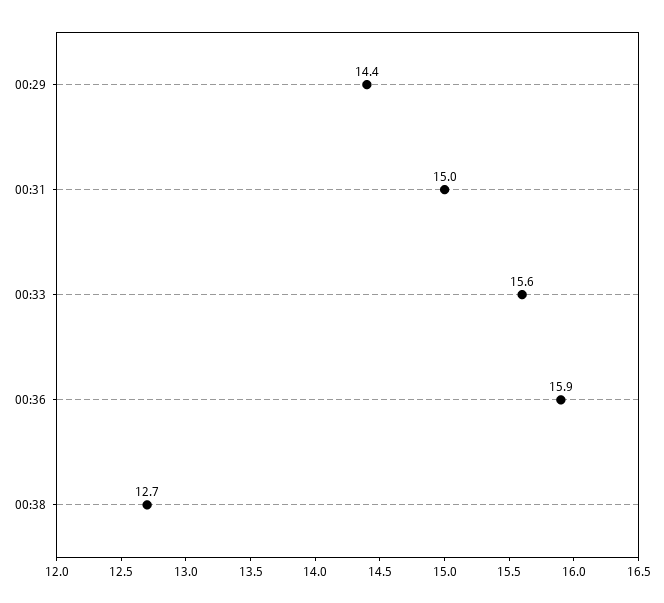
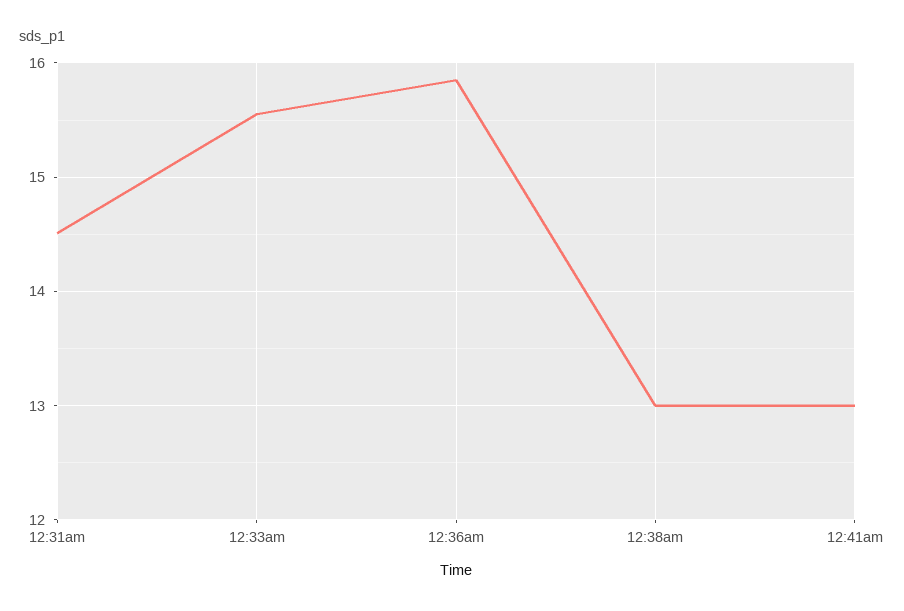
00:29: 14.4 -> none
00:31: 15 -> 14.5
00:38: 12.7 -> 13
12:41am: none -> 13

